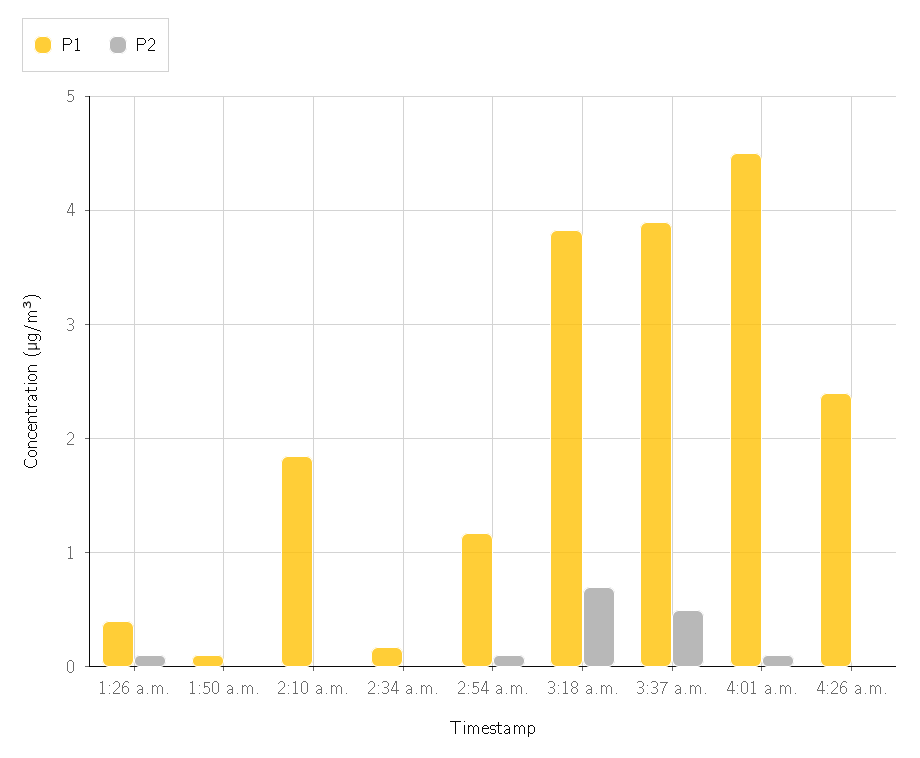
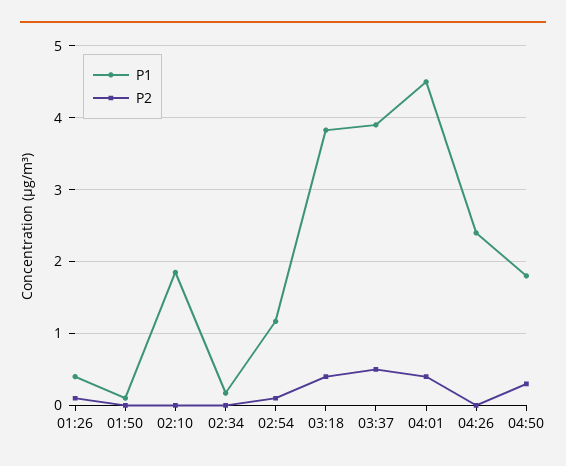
P2, 3:18 a.m.: 0.7 -> 0.4
P2, 4:01 a.m.: 0.1 -> 0.4
P1, 04:50: none -> 1.8
P2, 04:50: none -> 0.3

